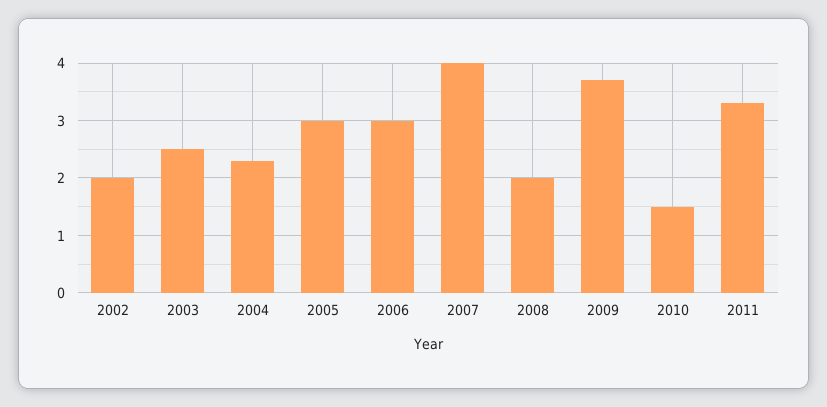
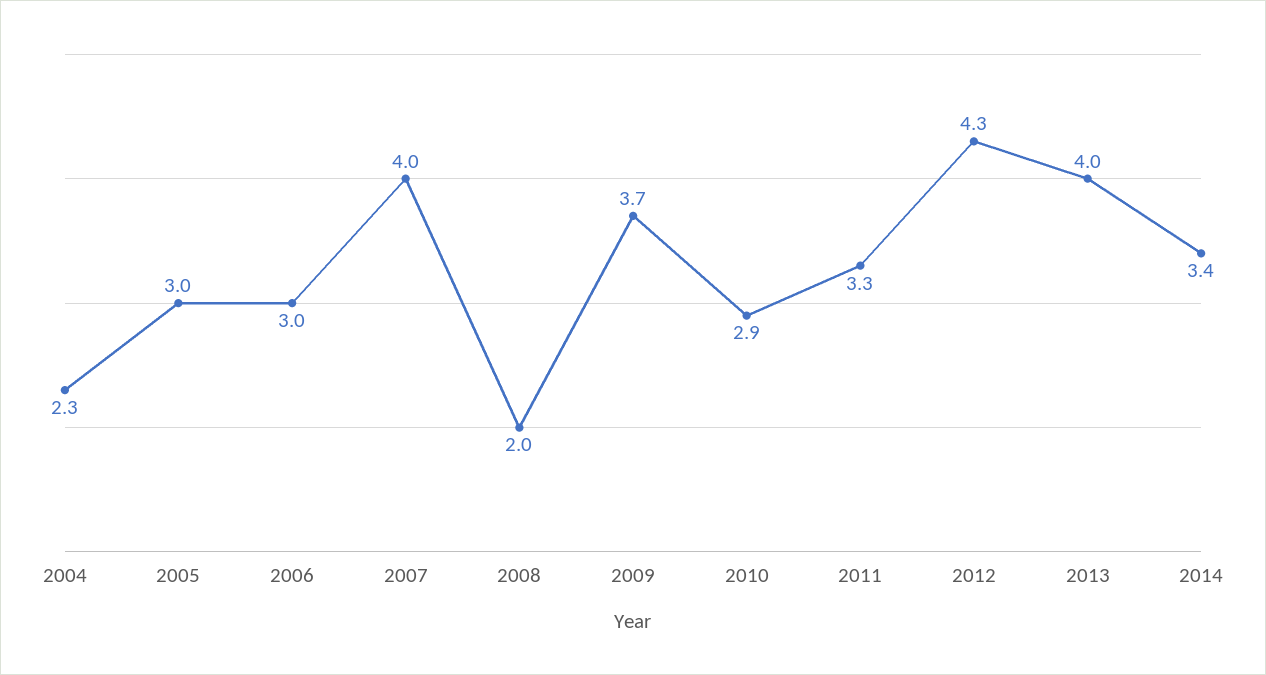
2002: 2 -> none
2003: 2.5 -> none
2010: 1.5 -> 2.9
2012: none -> 4.3
2013: none -> 4
2014: none -> 3.4

